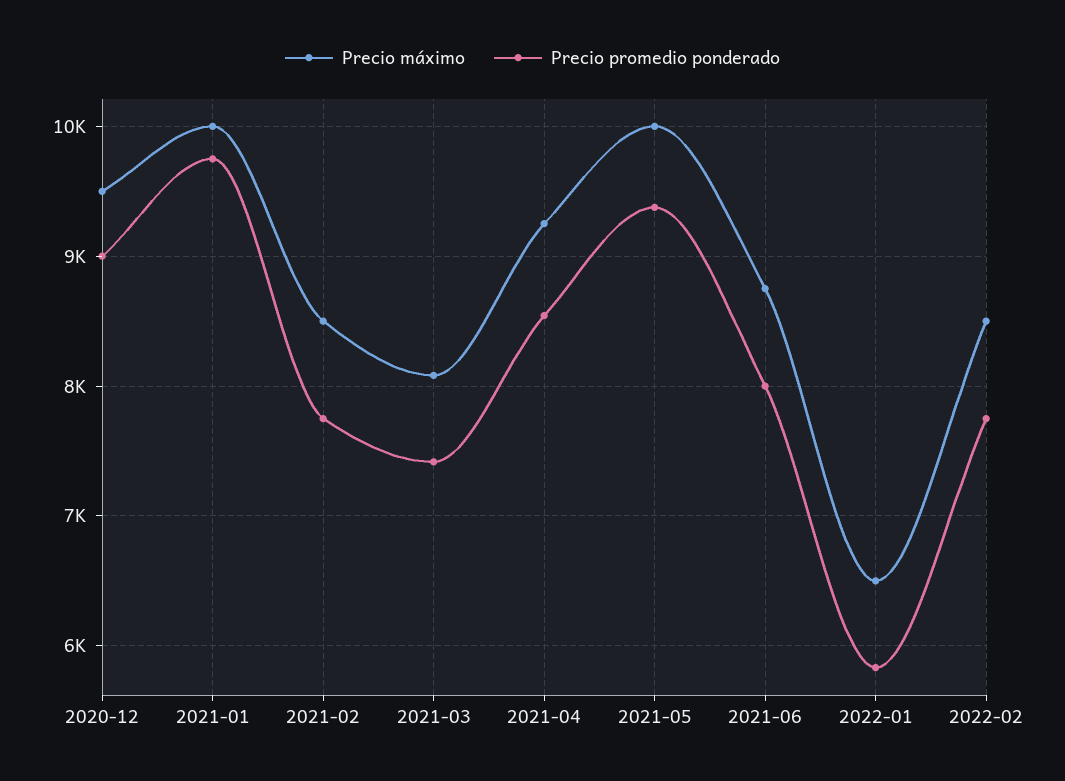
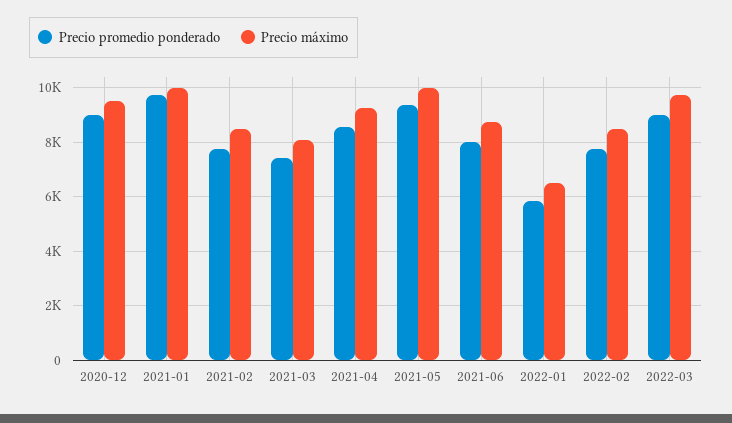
Precio promedio ponderado, 2022-03: none -> 9000
Precio máximo, 2022-03: none -> 9750

